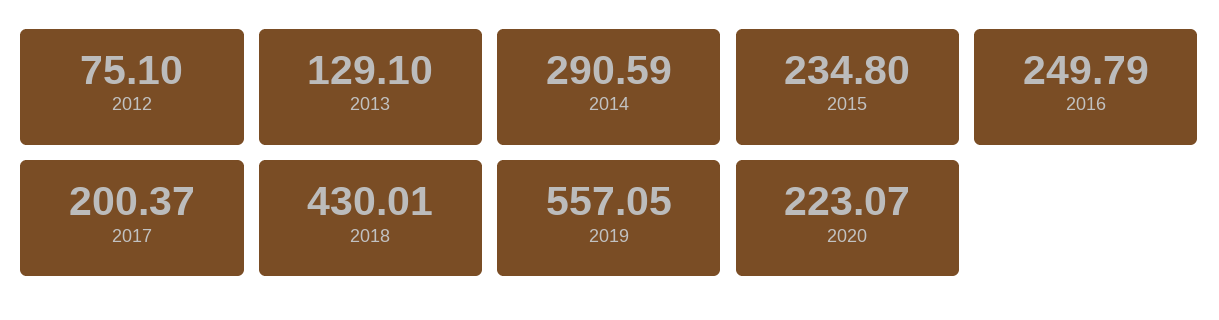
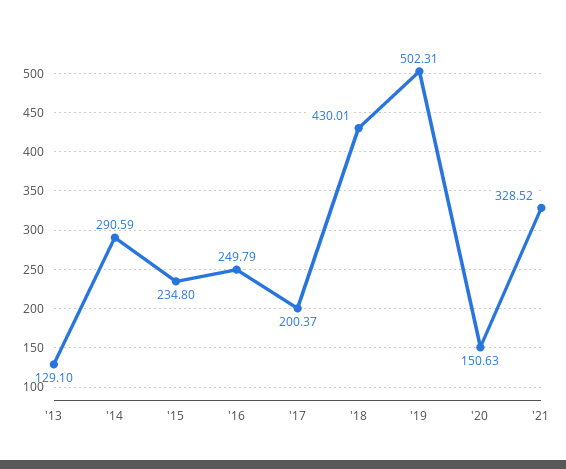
2012: 75.1 -> none
2019: 557.05 -> 502.31
2020: 223.07 -> 150.63
'21: none -> 328.52

